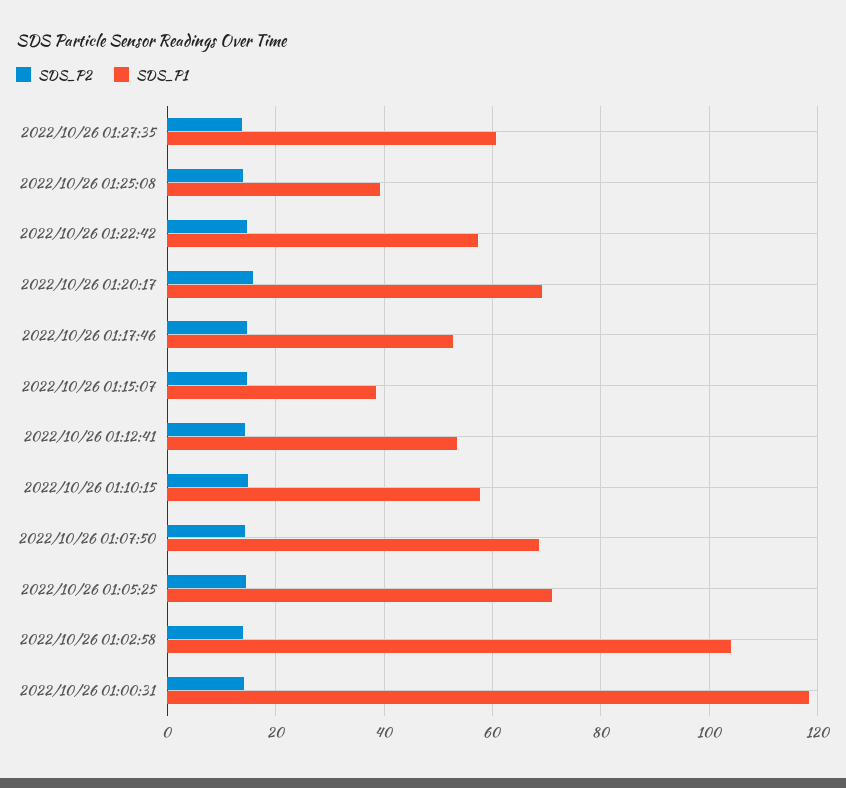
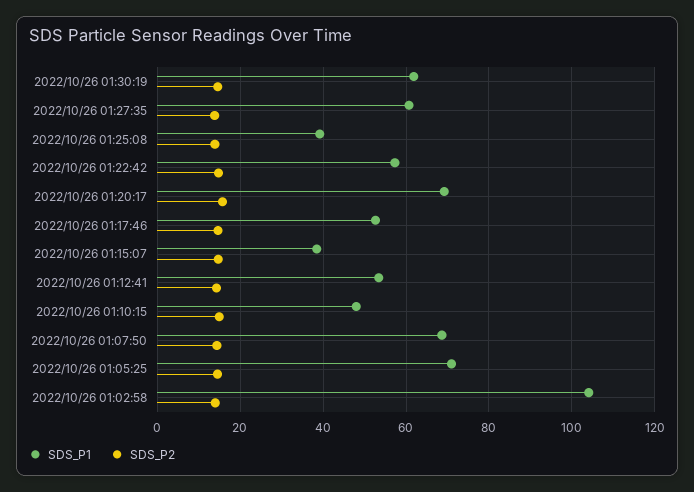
SDS_P1, 2022/10/26 01:10:15: 58 -> 48
SDS_P2, 2022/10/26 01:00:31: 14 -> none
SDS_P1, 2022/10/26 01:00:31: 118 -> none
SDS_P1, 2022/10/26 01:30:19: none -> 62
SDS_P2, 2022/10/26 01:30:19: none -> 14

